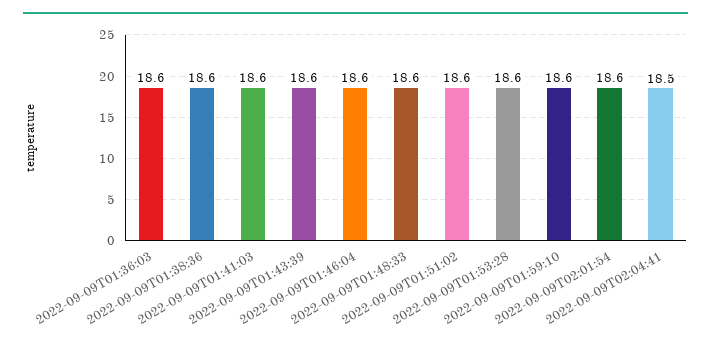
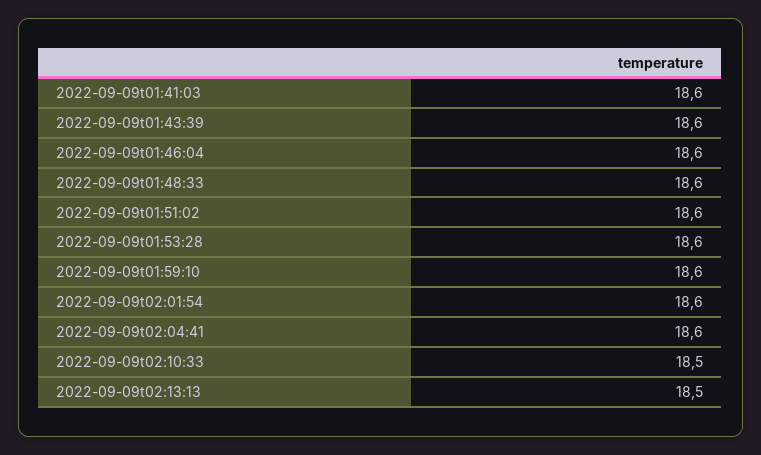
2022-09-09T01:36:03: 18.6 -> none
2022-09-09T01:38:36: 18.6 -> none
2022-09-09T02:04:41: 18.5 -> 18.6
2022-09-09t02:10:33: none -> 18.5
2022-09-09t02:13:13: none -> 18.5

